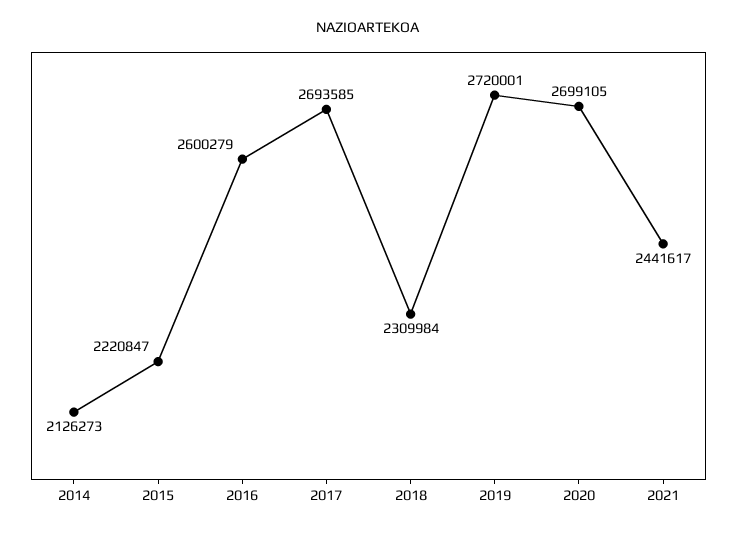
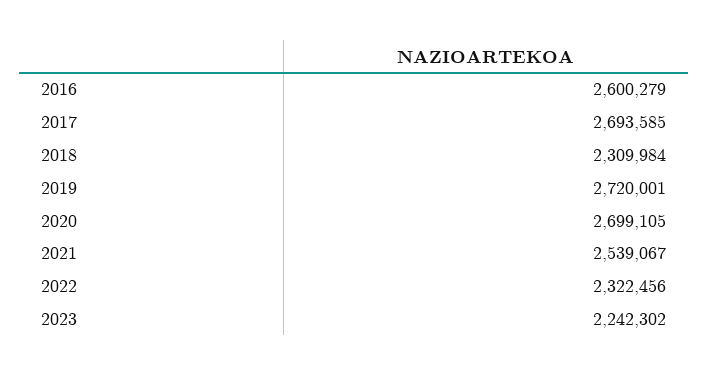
2014: 2126273 -> none
2015: 2220847 -> none
2021: 2441617 -> 2539067
2022: none -> 2322456
2023: none -> 2242302

